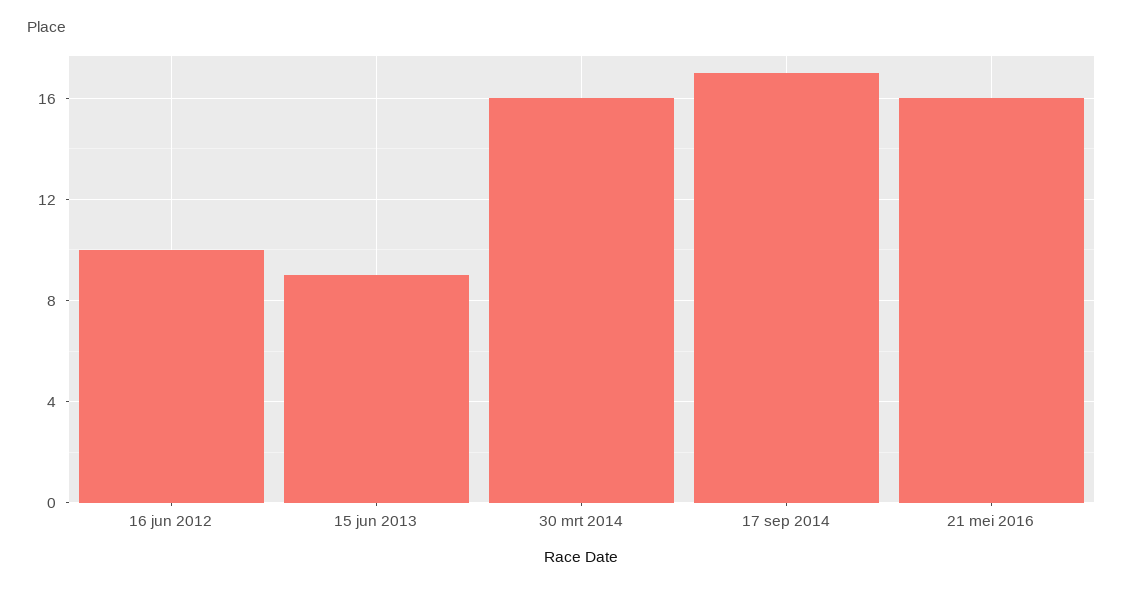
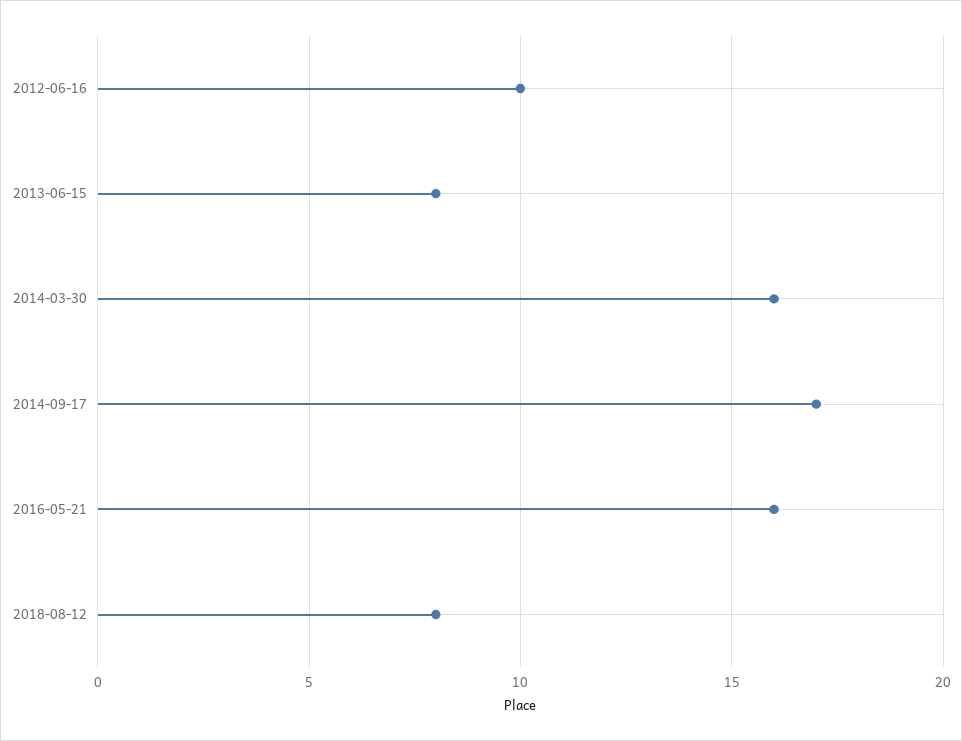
15 jun 2013: 9 -> 8
2018-08-12: none -> 8

